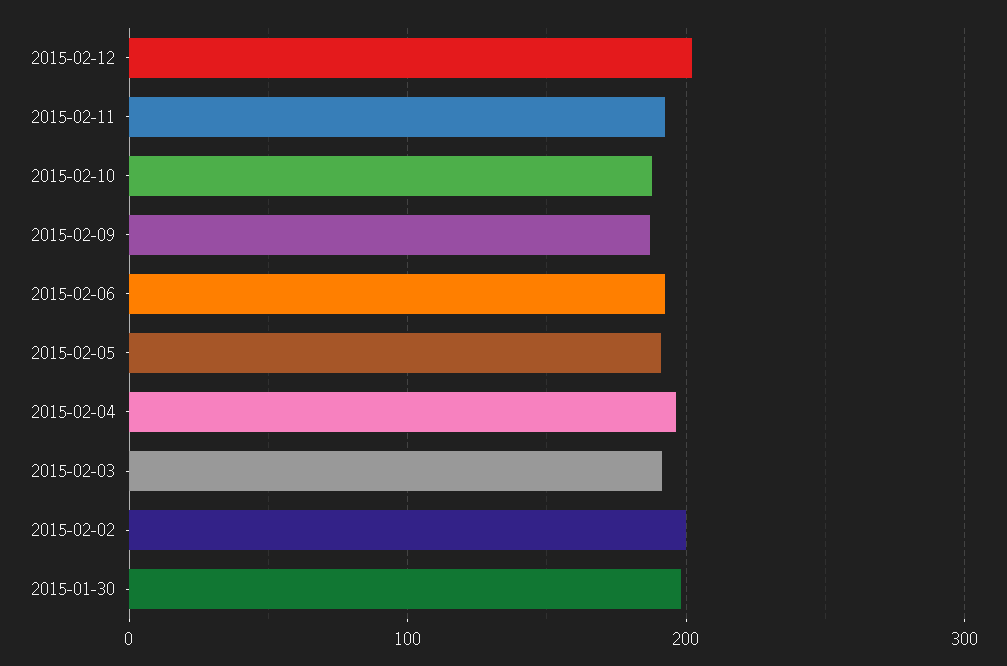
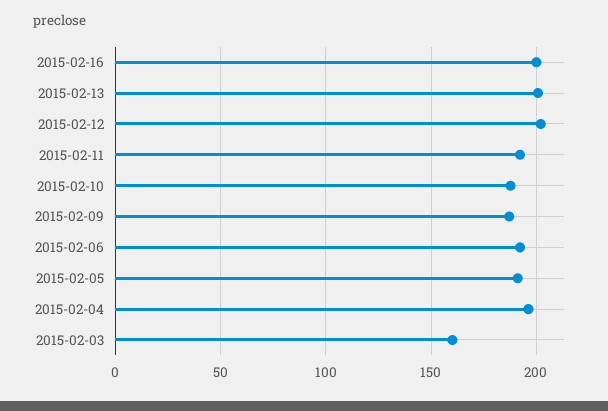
2015-02-03: 190 -> 160
2015-02-02: 200 -> none
2015-01-30: 200 -> none
2015-02-16: none -> 200
2015-02-13: none -> 200

